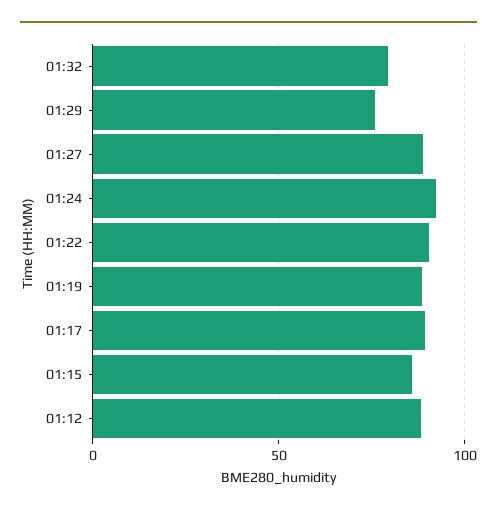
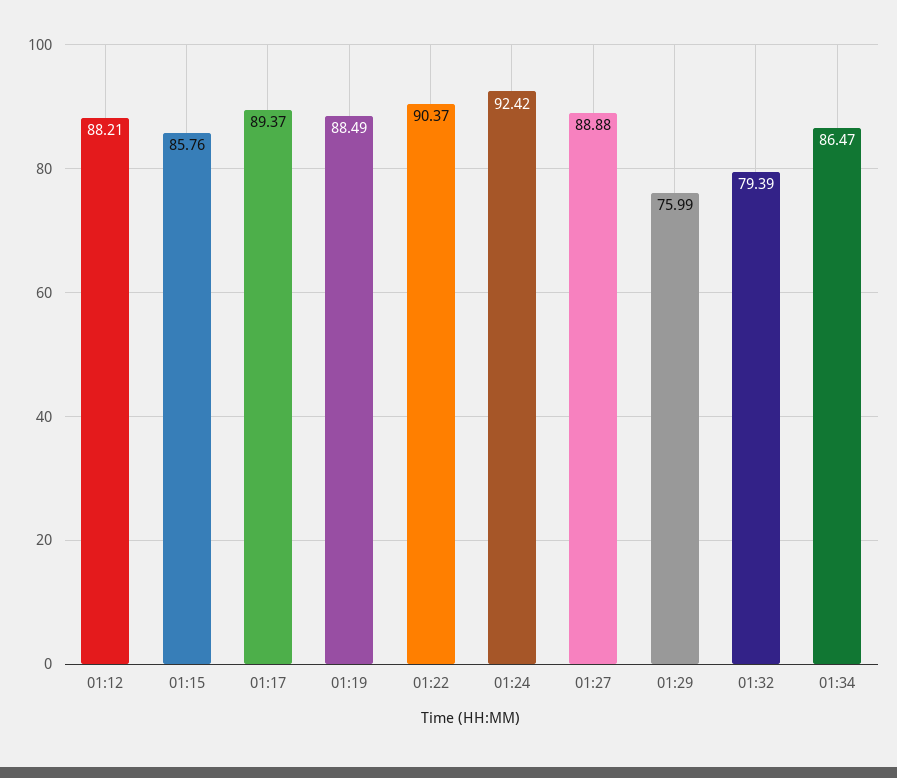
01:34: none -> 86.47

